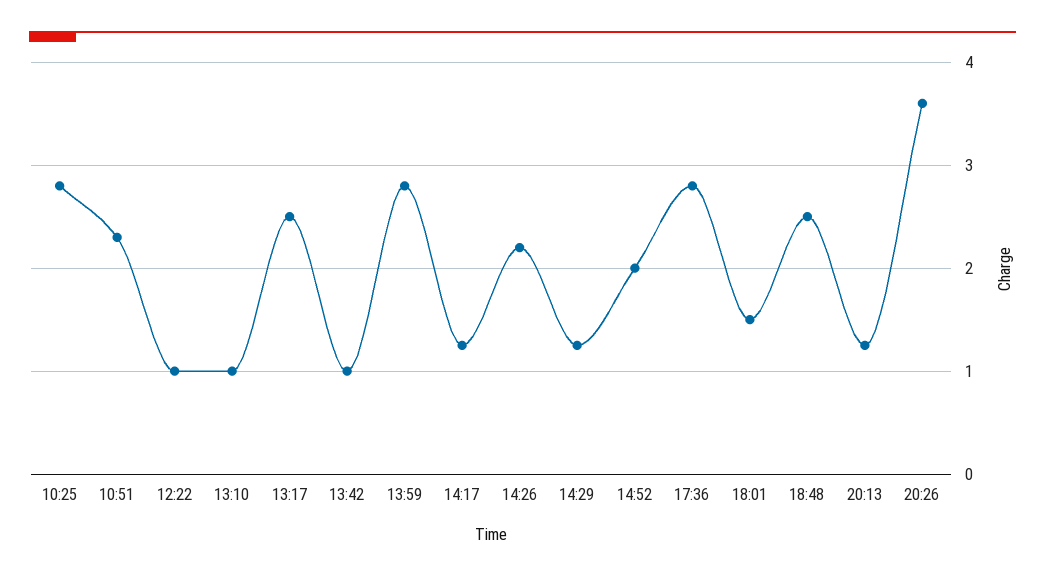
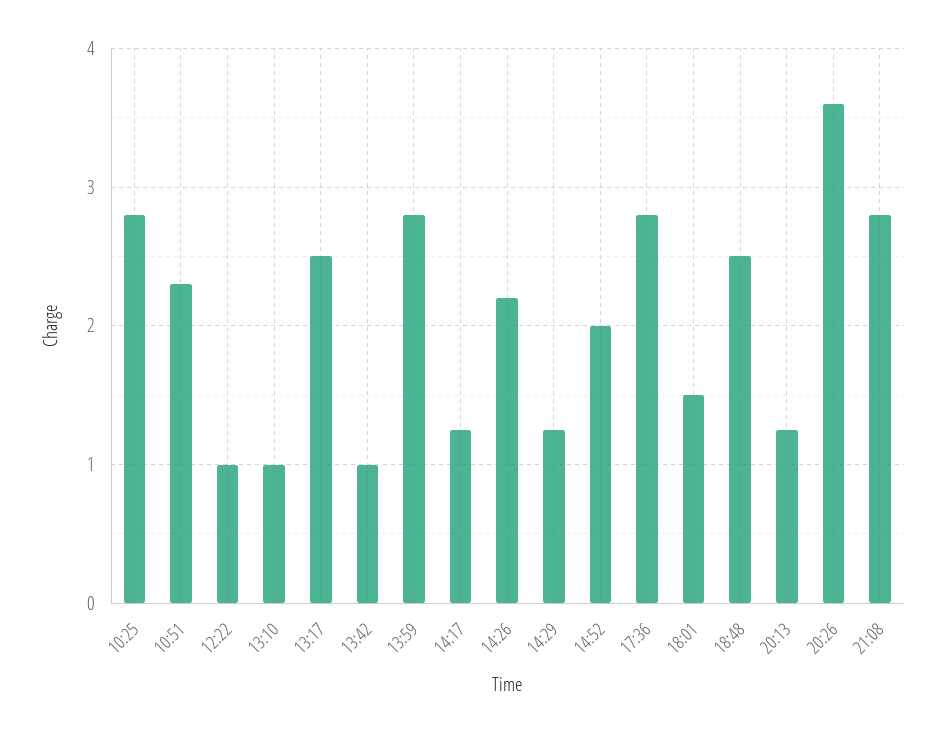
21:08: none -> 2.8

